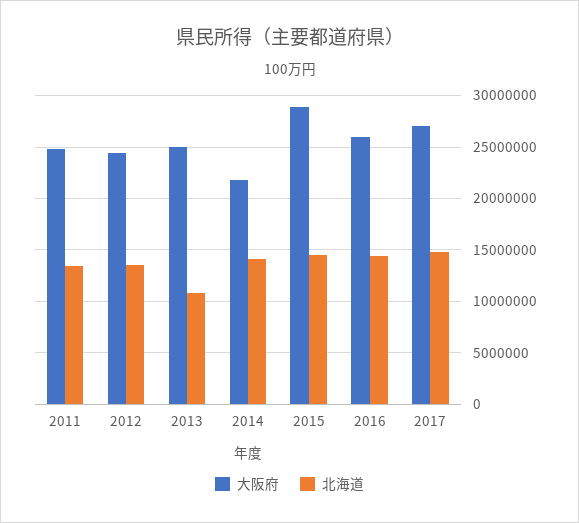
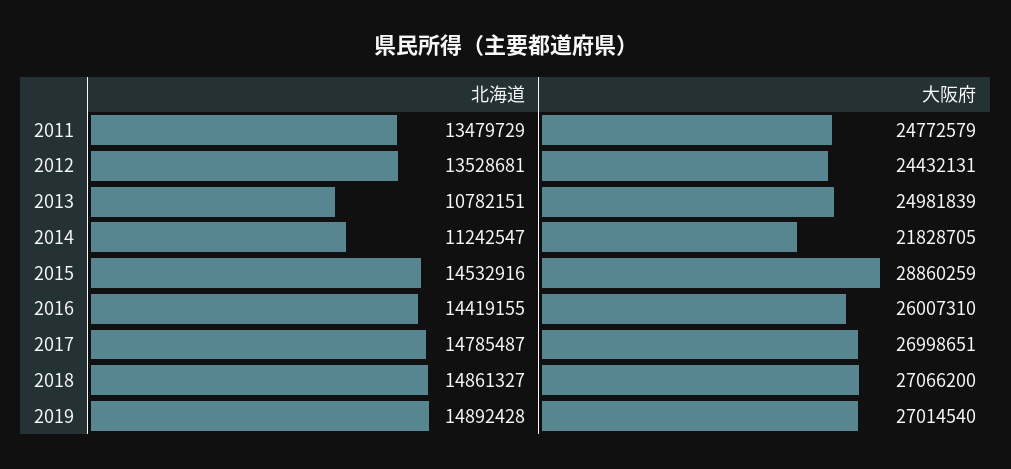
北海道, 2014: 14000000 -> 11242547
北海道, 2018: none -> 14861327
大阪府, 2018: none -> 27066200
北海道, 2019: none -> 14892428
大阪府, 2019: none -> 27014540

